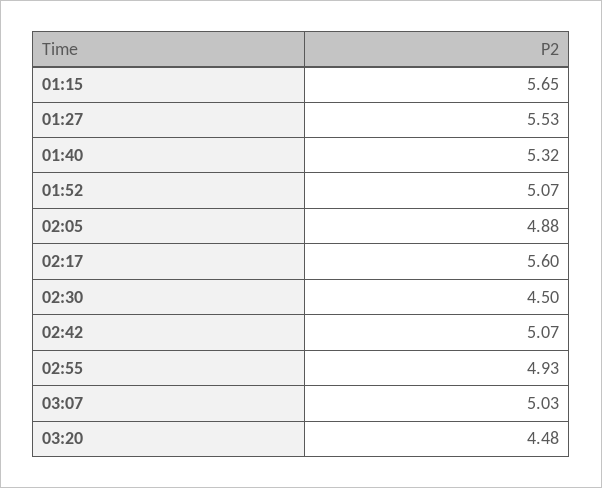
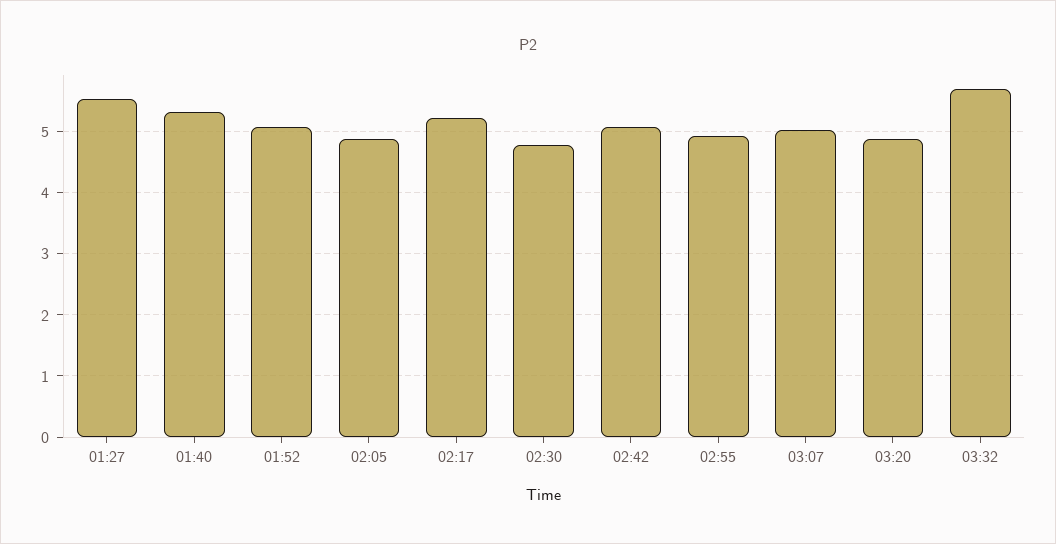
01:15: 5.65 -> none
02:17: 5.6 -> 5.2
02:30: 4.5 -> 4.8
03:20: 4.48 -> 4.9
03:32: none -> 5.7

